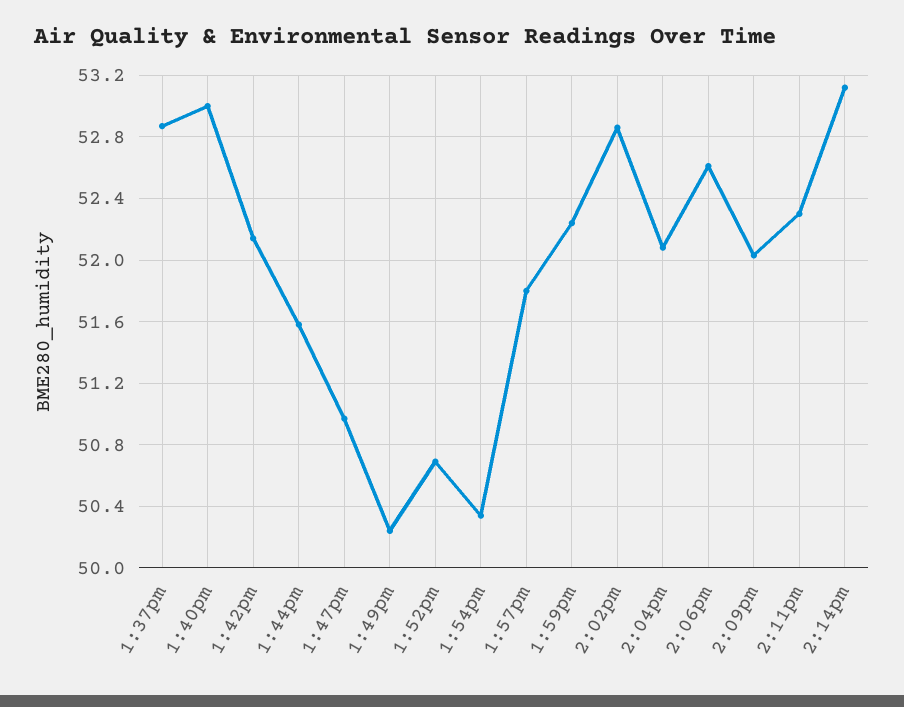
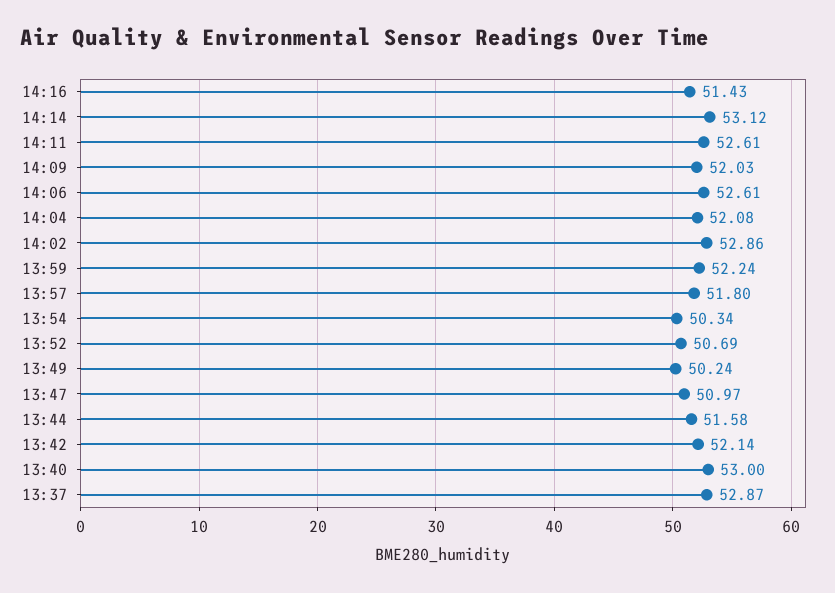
2:11pm: 52.3 -> 52.61
14:16: none -> 51.43

